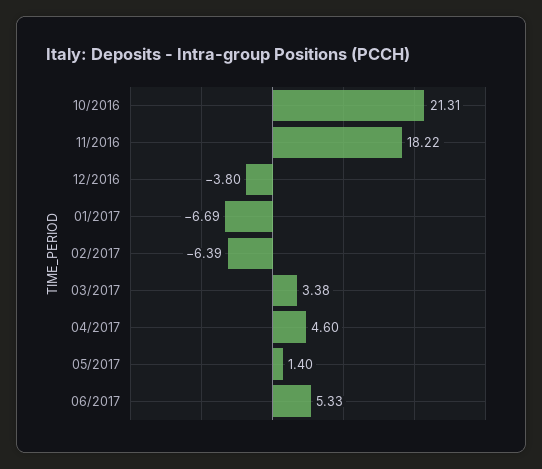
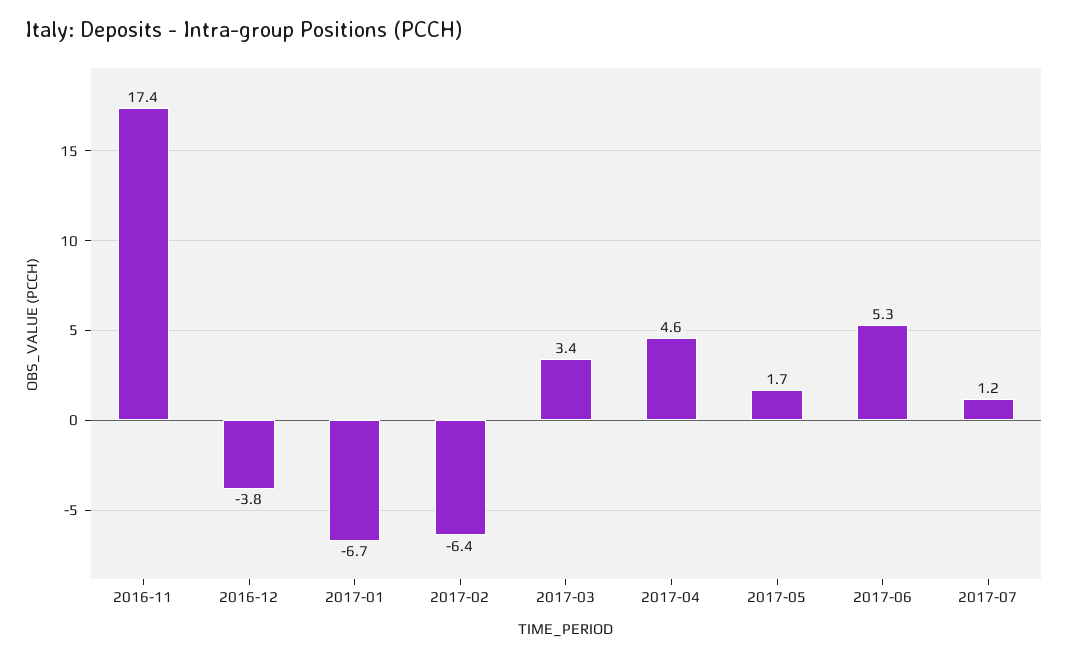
10/2016: 21.31 -> none
11/2016: 18.22 -> 17.4
05/2017: 1.4 -> 1.7
2017-07: none -> 1.2

